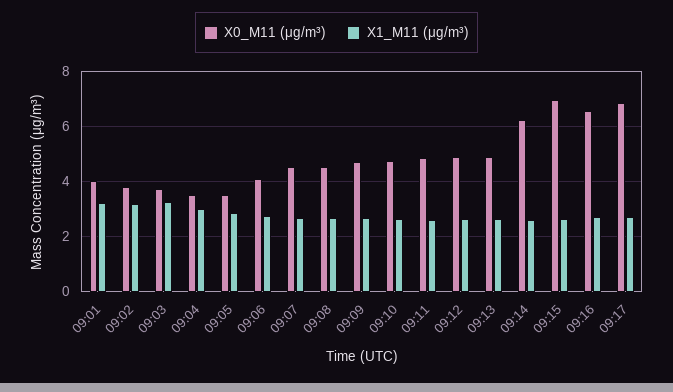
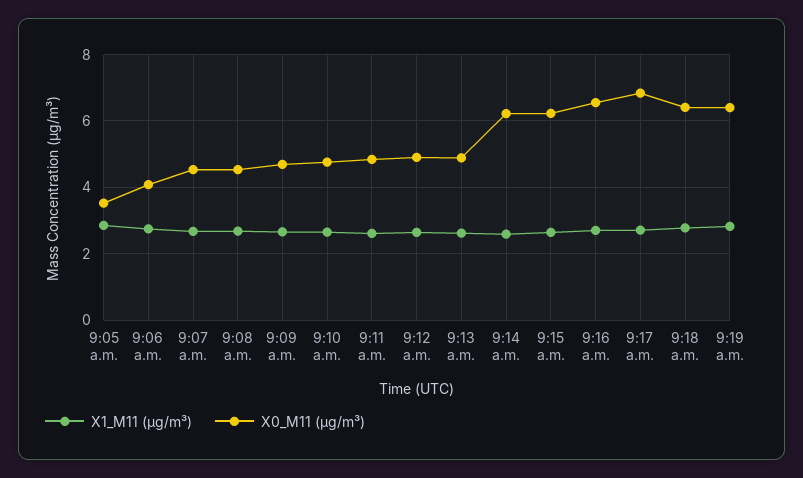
X0_M11 (μg/m³), 09:01: 4 -> none
X1_M11 (μg/m³), 09:01: 3.25 -> none
X0_M11 (μg/m³), 09:02: 3.75 -> none
X1_M11 (μg/m³), 09:02: 3.25 -> none
X0_M11 (μg/m³), 09:03: 3.75 -> none
X1_M11 (μg/m³), 09:03: 3.25 -> none
X0_M11 (μg/m³), 09:04: 3.5 -> none
X1_M11 (μg/m³), 09:04: 3 -> none
X0_M11 (μg/m³), 09:15: 7 -> 6.2
X1_M11 (μg/m³), 9:18 a.m.: none -> 2.8
X0_M11 (μg/m³), 9:18 a.m.: none -> 6.4
X1_M11 (μg/m³), 9:19 a.m.: none -> 2.8
X0_M11 (μg/m³), 9:19 a.m.: none -> 6.4

